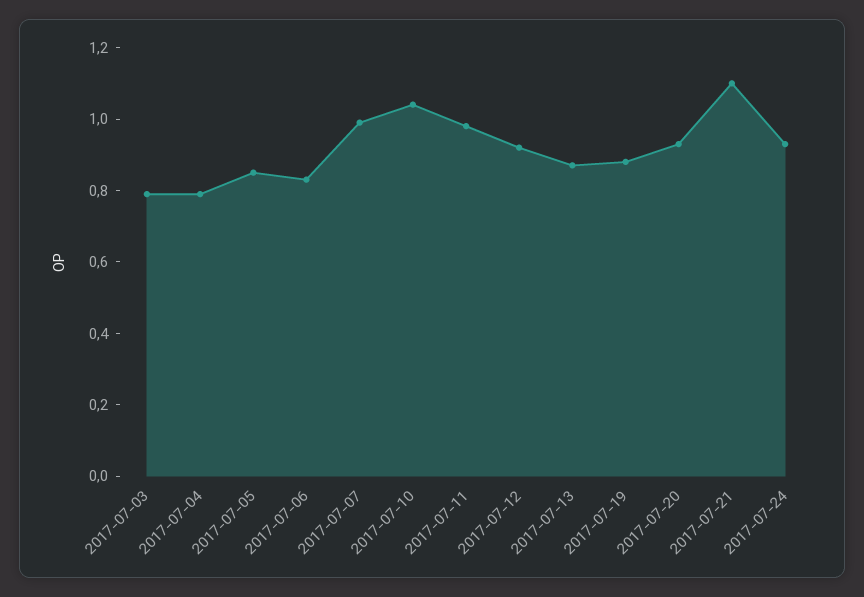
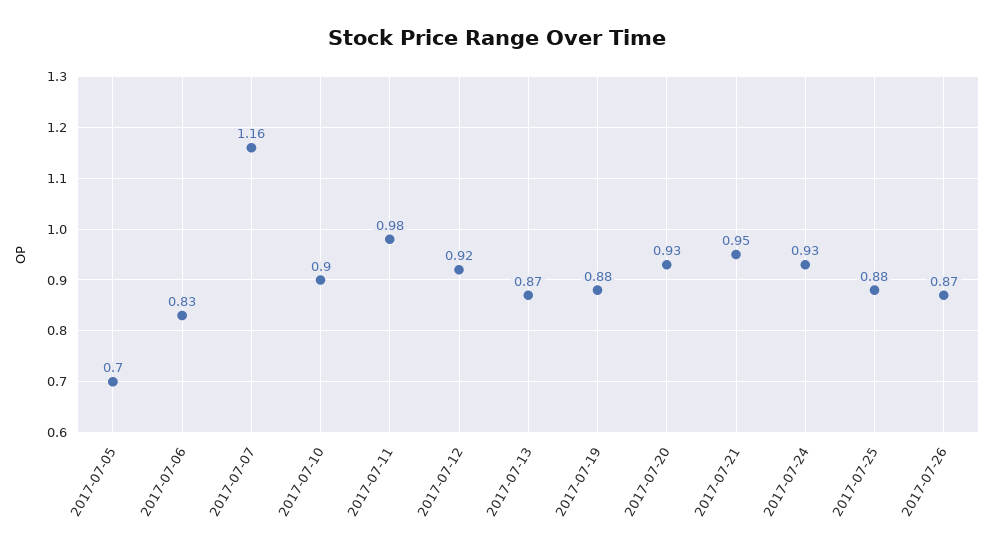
2017-07-03: 0.8 -> none
2017-07-04: 0.8 -> none
2017-07-05: 0.85 -> 0.7
2017-07-07: 1 -> 1.16
2017-07-10: 1.05 -> 0.9
2017-07-21: 1.1 -> 0.95
2017-07-25: none -> 0.88
2017-07-26: none -> 0.87

